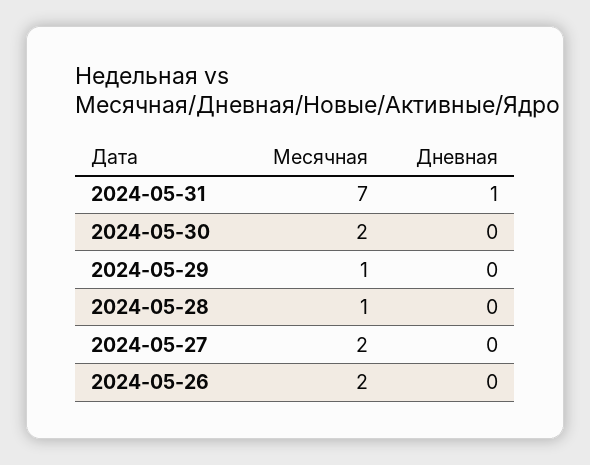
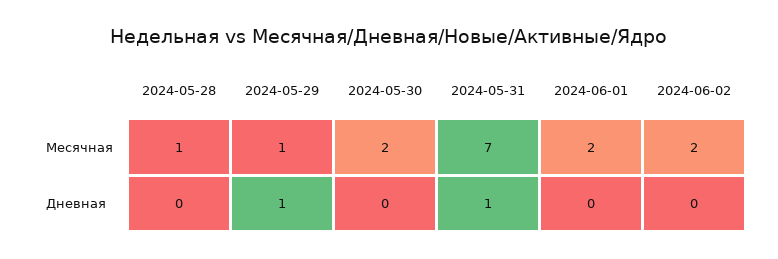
Дневная, 2024-05-29: 0 -> 1
Месячная, 2024-05-27: 2 -> none
Дневная, 2024-05-27: 0 -> none
Месячная, 2024-05-26: 2 -> none
Дневная, 2024-05-26: 0 -> none
Месячная, 2024-06-01: none -> 2
Месячная, 2024-06-02: none -> 2
Дневная, 2024-06-01: none -> 0
Дневная, 2024-06-02: none -> 0

